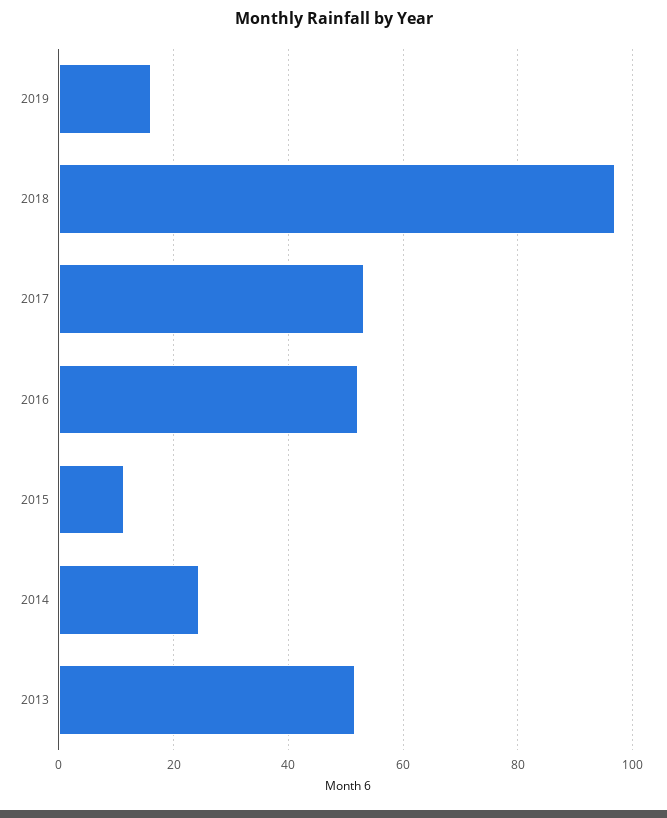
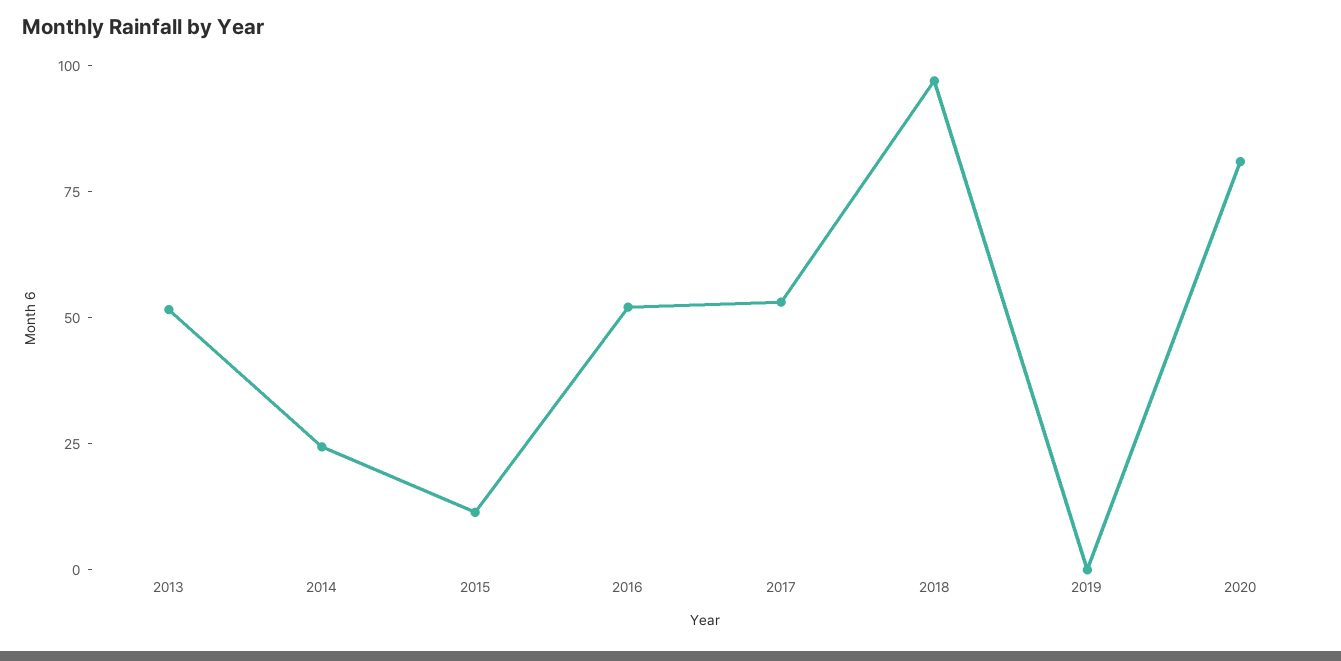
2019: 16 -> 0
2020: none -> 80

